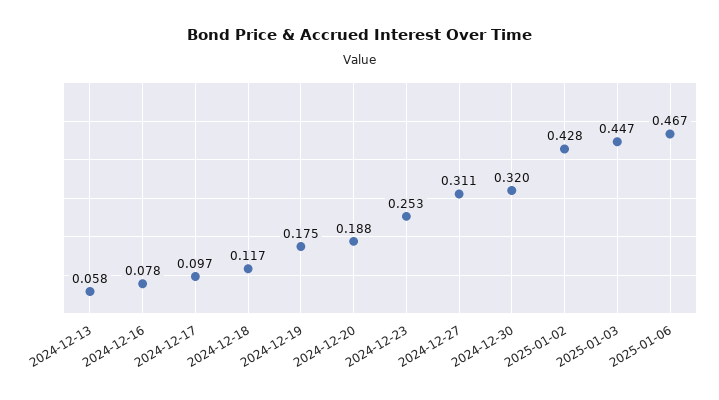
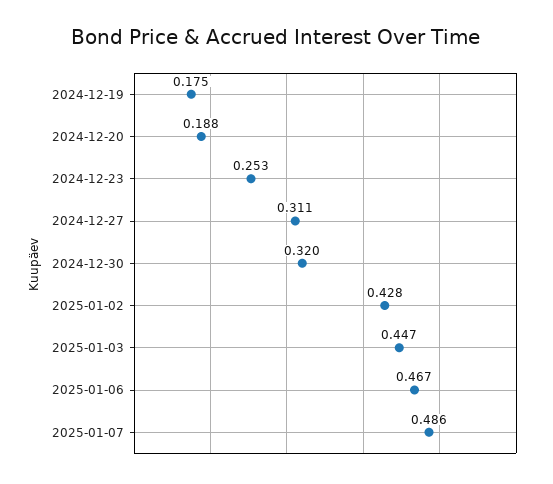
2024-12-13: 0.058 -> none
2024-12-16: 0.078 -> none
2024-12-17: 0.097 -> none
2024-12-18: 0.117 -> none
2025-01-07: none -> 0.486

